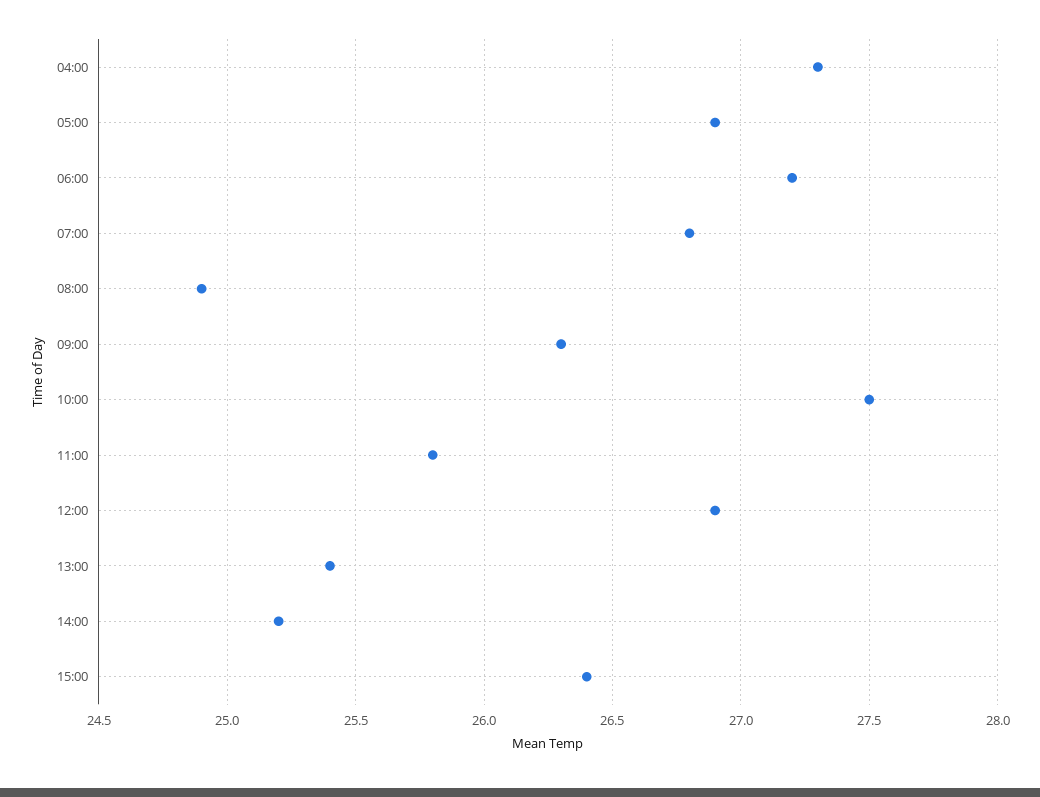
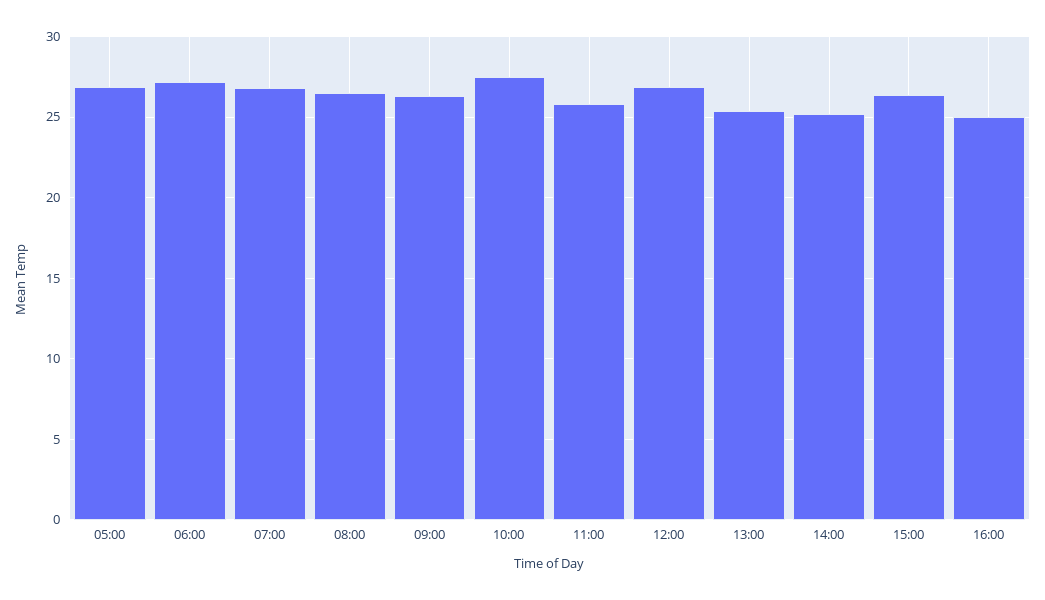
04:00: 27.3 -> none
08:00: 24.9 -> 26.5
16:00: none -> 25

